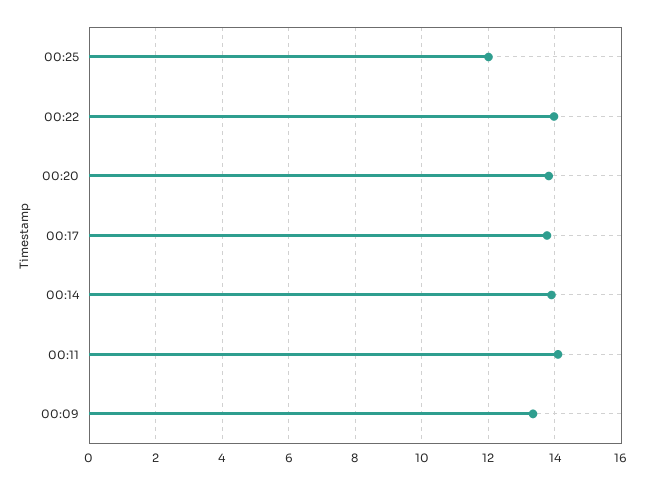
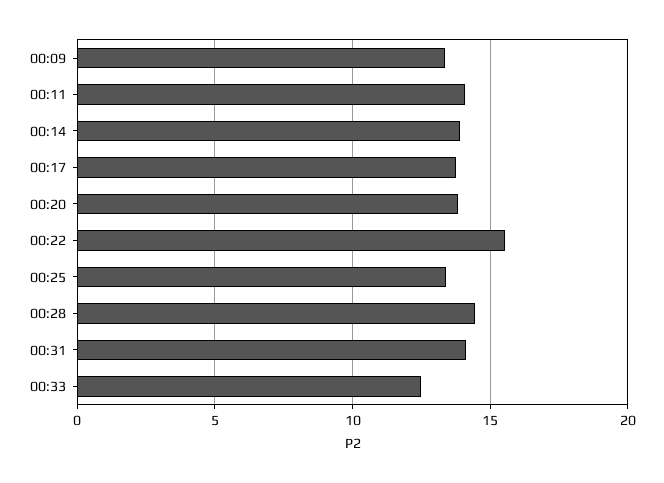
00:25: 12 -> 13.5
00:22: 14 -> 15.5
00:28: none -> 14.5
00:31: none -> 14
00:33: none -> 12.5

